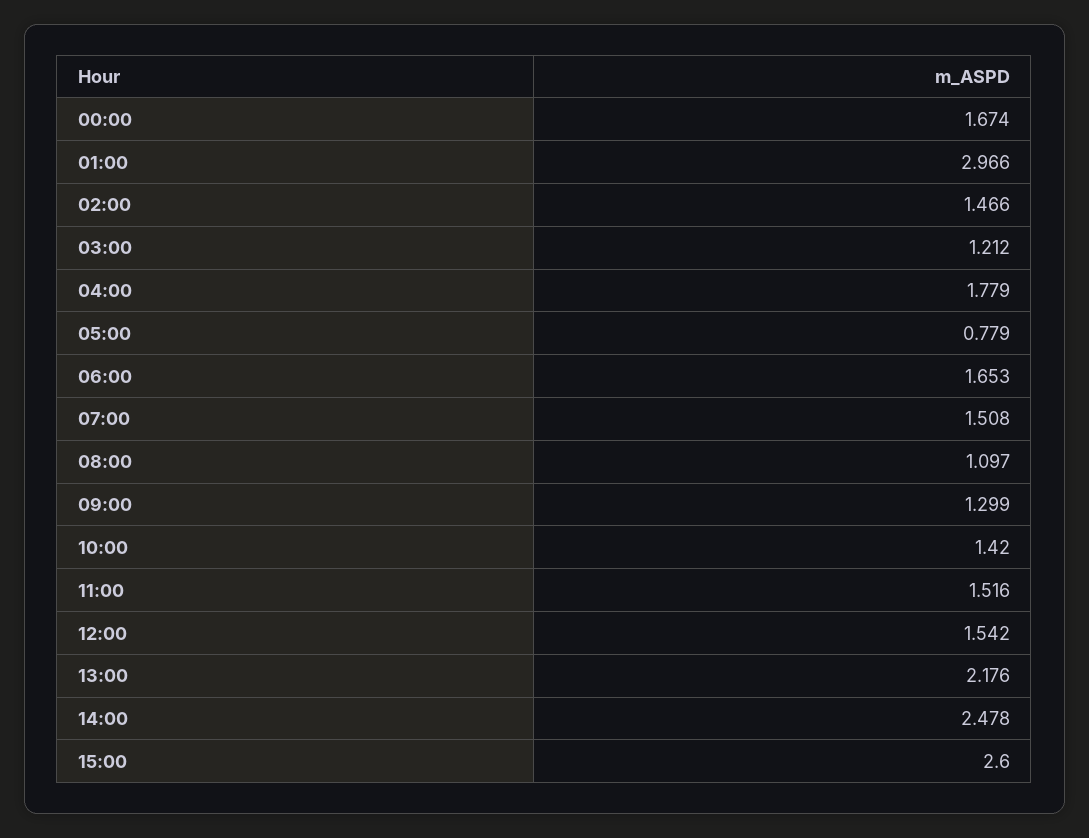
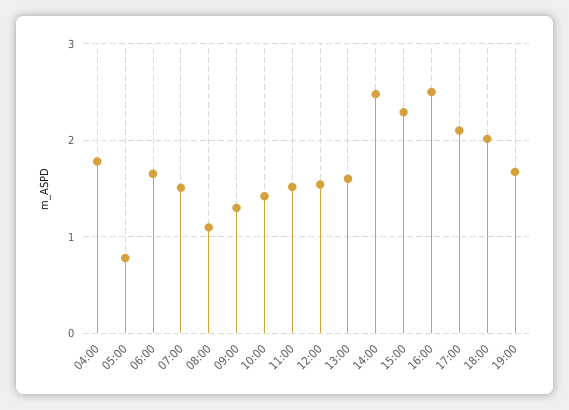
00:00: 1.674 -> none
01:00: 2.966 -> none
02:00: 1.466 -> none
03:00: 1.212 -> none
13:00: 2.176 -> 1.6
15:00: 2.6 -> 2.3
16:00: none -> 2.5
17:00: none -> 2.1
18:00: none -> 2
19:00: none -> 1.7

